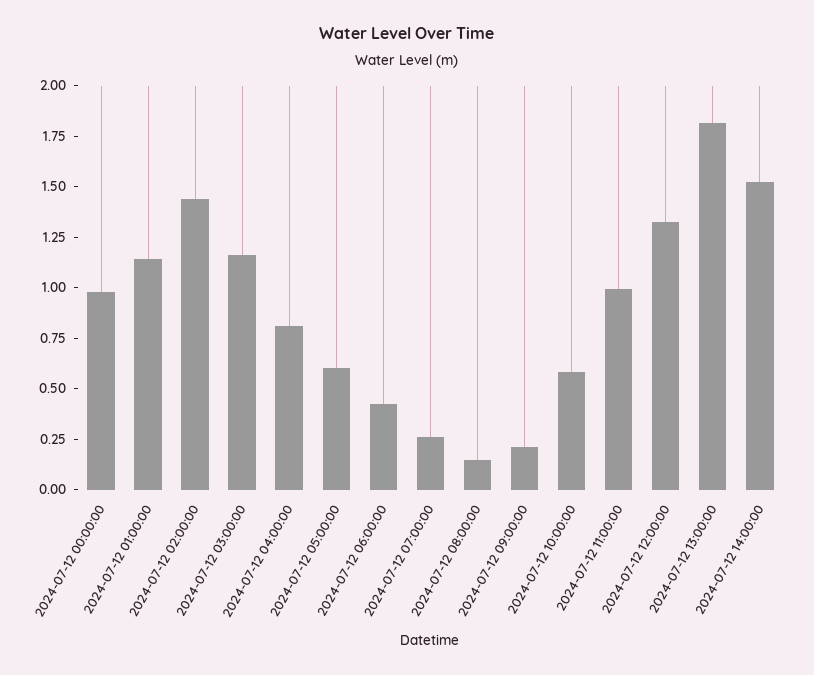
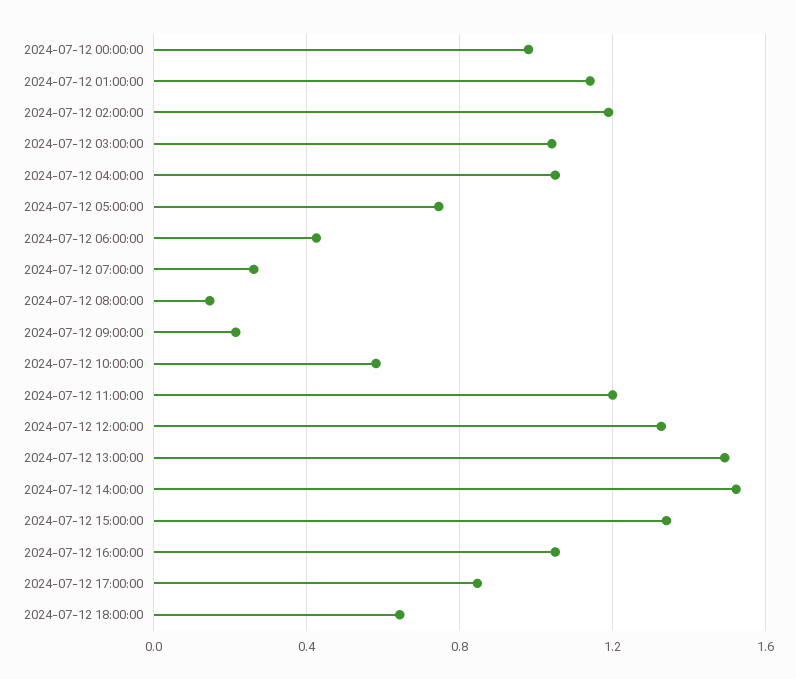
2024-07-12 02:00:00: 1.45 -> 1.2
2024-07-12 03:00:00: 1.15 -> 1.05
2024-07-12 04:00:00: 0.8 -> 1.05
2024-07-12 05:00:00: 0.6 -> 0.75
2024-07-12 11:00:00: 1 -> 1.2
2024-07-12 13:00:00: 1.8 -> 1.5
2024-07-12 15:00:00: none -> 1.35
2024-07-12 16:00:00: none -> 1.05
2024-07-12 17:00:00: none -> 0.85
2024-07-12 18:00:00: none -> 0.65

